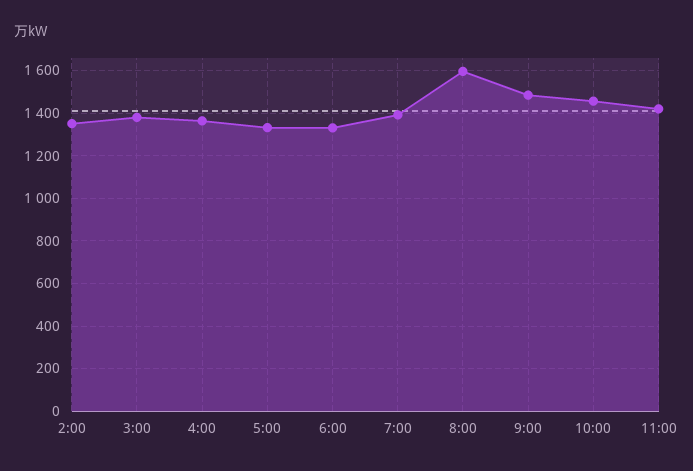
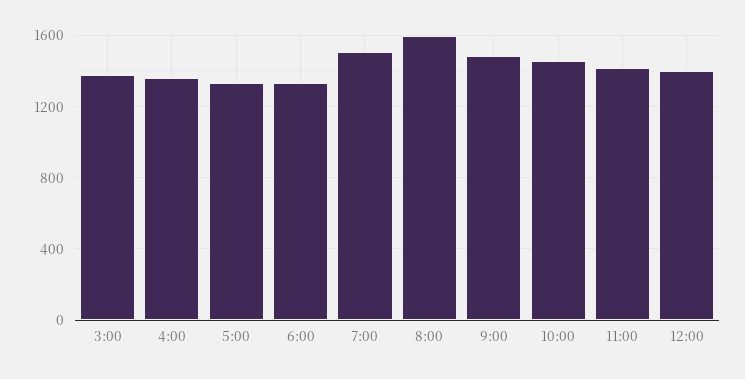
2:00: 1350 -> none
7:00: 1400 -> 1500
12:00: none -> 1400

